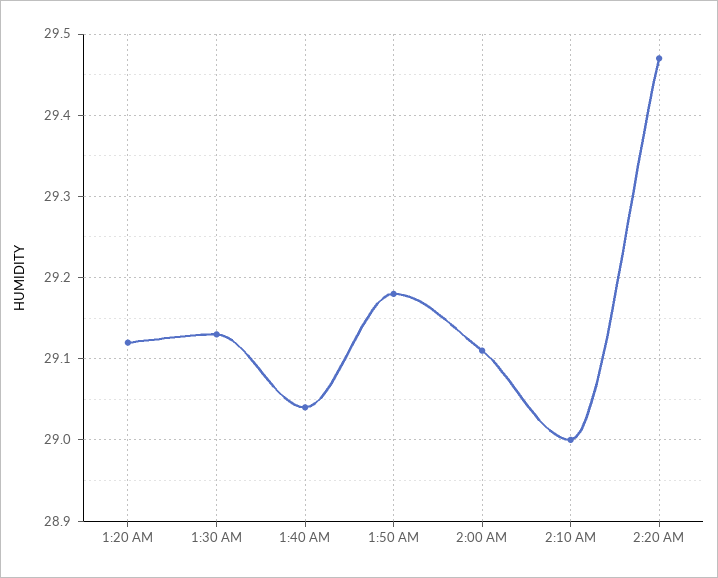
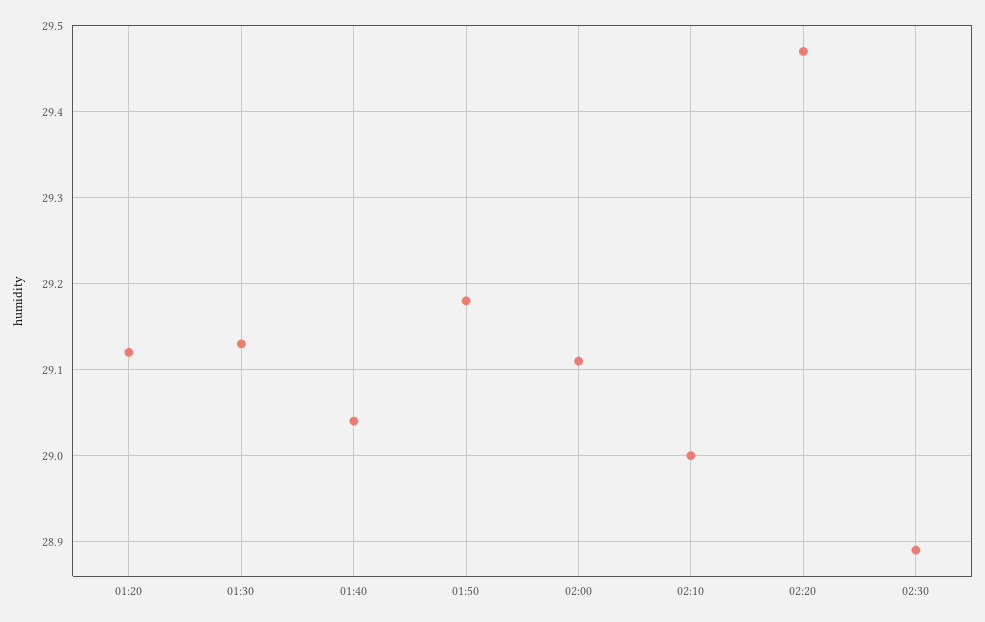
02:30: none -> 28.89

